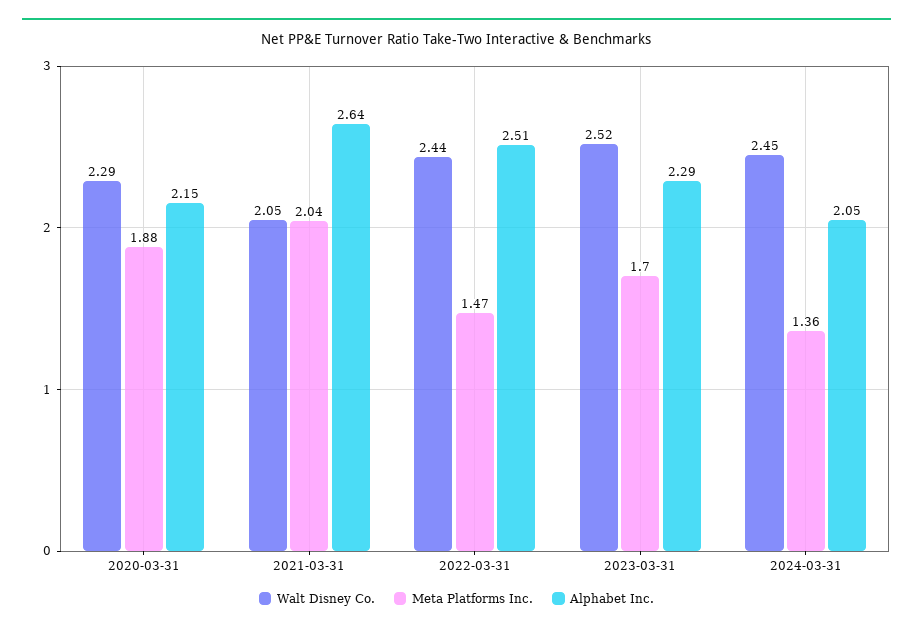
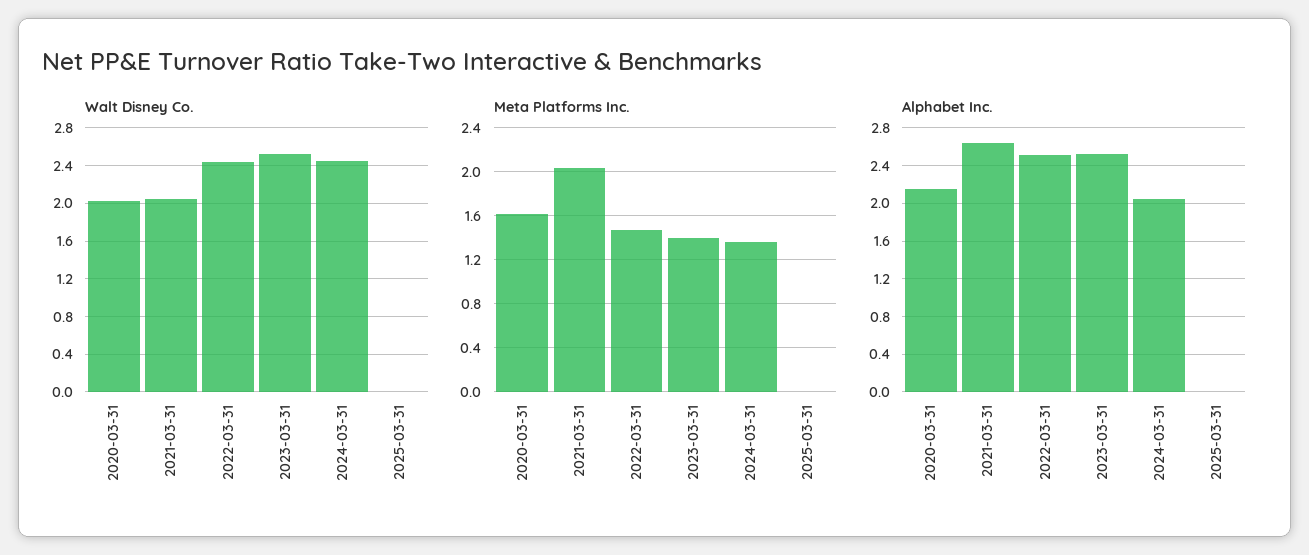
Walt Disney Co., 2020-03-31: 2.29 -> 2
Meta Platforms Inc., 2020-03-31: 1.88 -> 1.6
Meta Platforms Inc., 2023-03-31: 1.7 -> 1.4
Alphabet Inc., 2023-03-31: 2.29 -> 2.5
Walt Disney Co., 2025-03-31: none -> 0
Meta Platforms Inc., 2025-03-31: none -> 0
Alphabet Inc., 2025-03-31: none -> 0

